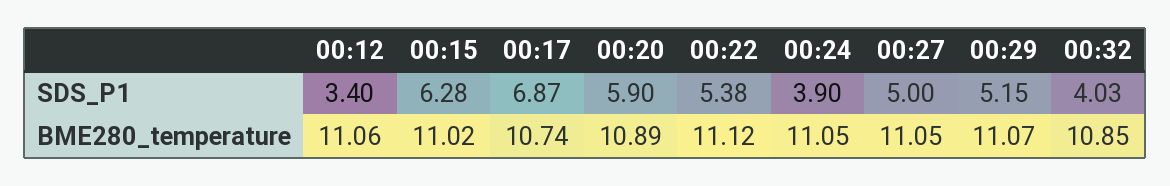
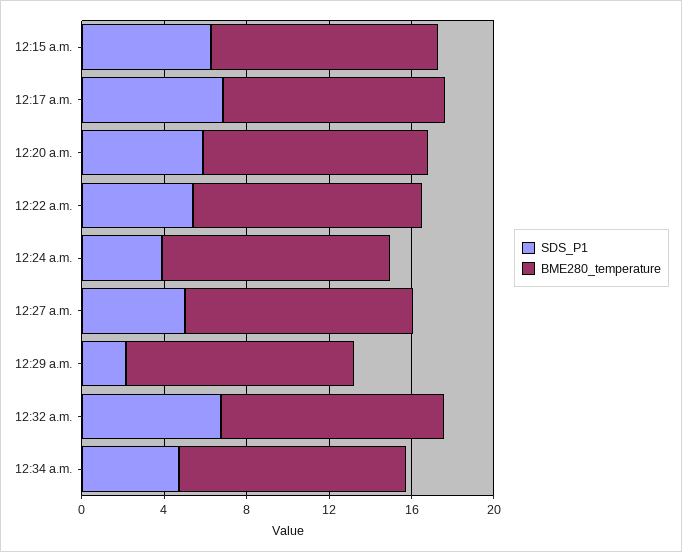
SDS_P1, 00:12: 3.4 -> none
SDS_P1, 00:29: 5.15 -> 2
SDS_P1, 00:32: 4.03 -> 7
BME280_temperature, 00:12: 11.06 -> none
SDS_P1, 12:34 a.m.: none -> 5
BME280_temperature, 12:34 a.m.: none -> 11

